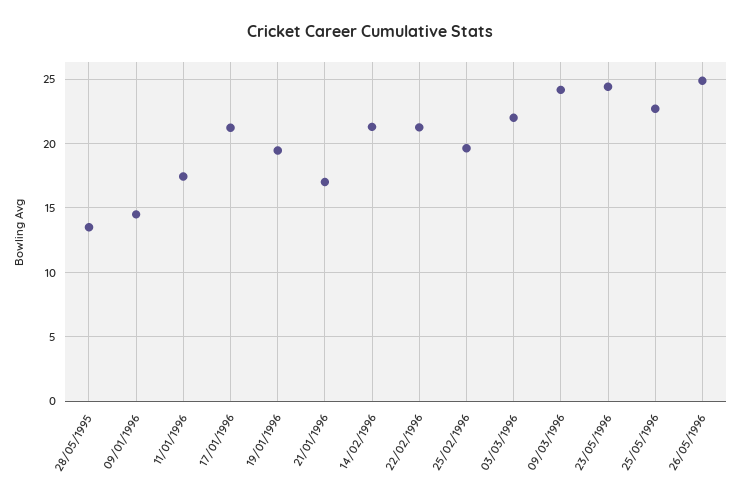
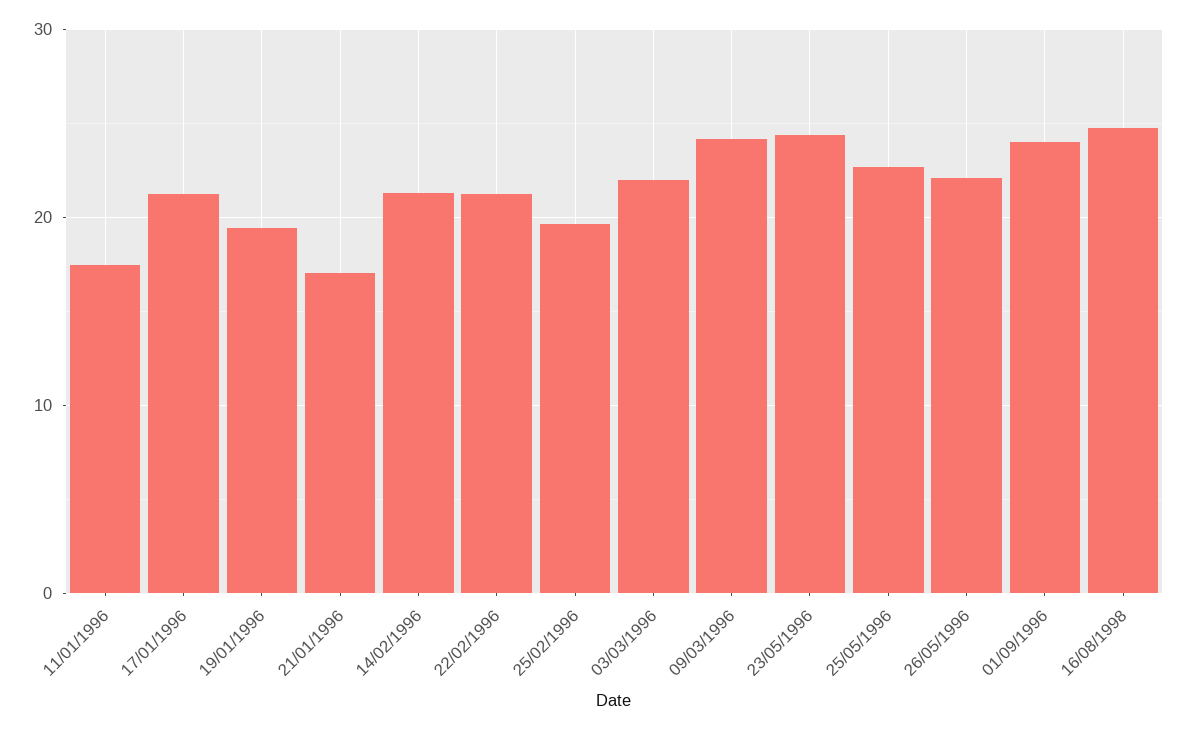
28/05/1995: 13.5 -> none
09/01/1996: 14.5 -> none
26/05/1996: 25 -> 22
01/09/1996: none -> 24
16/08/1998: none -> 25

